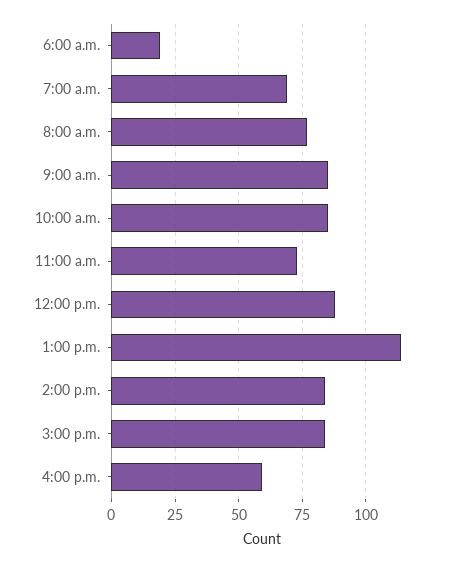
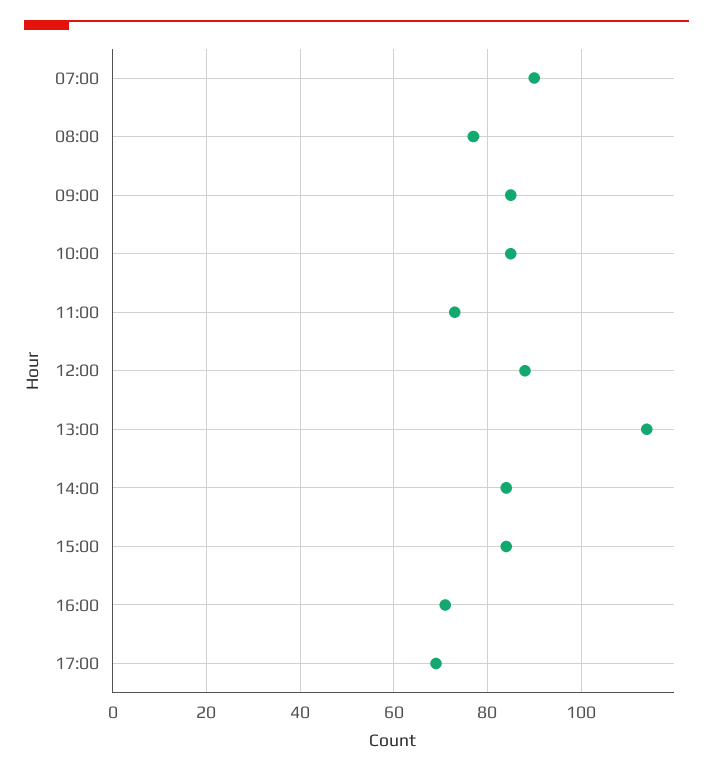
6:00 a.m.: 20 -> none
7:00 a.m.: 70 -> 90
4:00 p.m.: 60 -> 70
17:00: none -> 70

